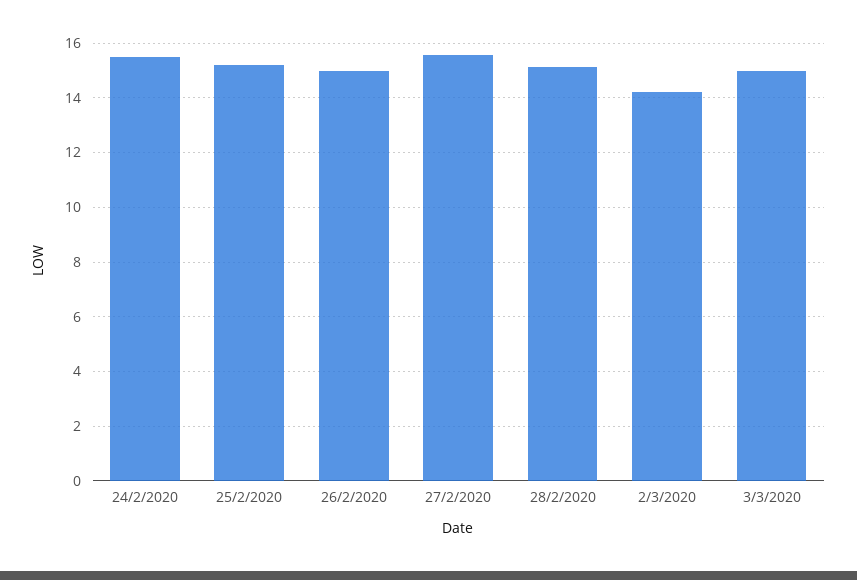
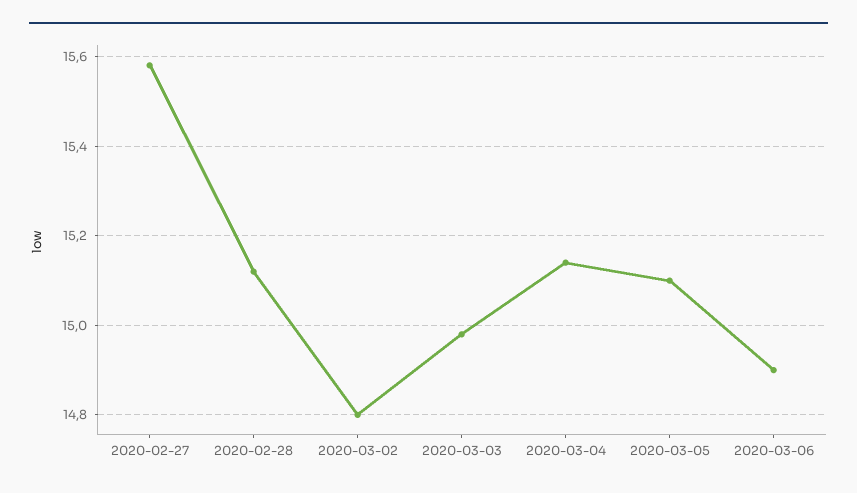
24/2/2020: 15.5 -> none
25/2/2020: 15.25 -> none
26/2/2020: 15 -> none
2/3/2020: 14.25 -> 14.8
2020-03-04: none -> 15.15
2020-03-05: none -> 15.1
2020-03-06: none -> 14.9

